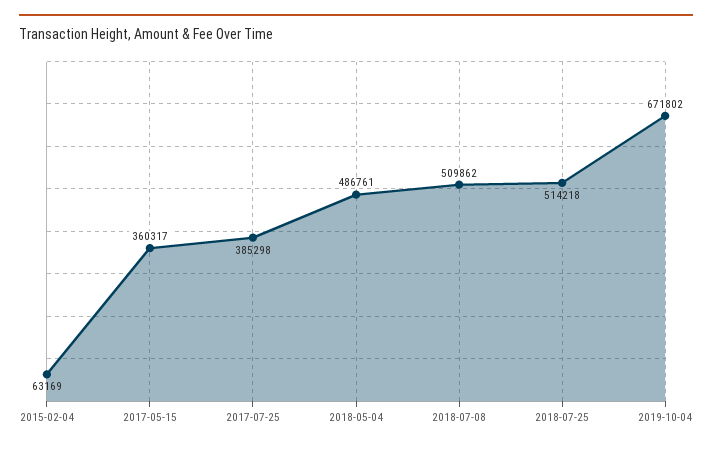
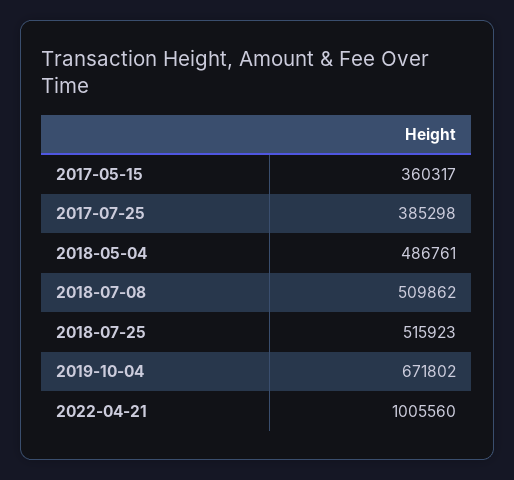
2015-02-04: 63169 -> none
2018-07-25: 514218 -> 515923
2022-04-21: none -> 1005560

